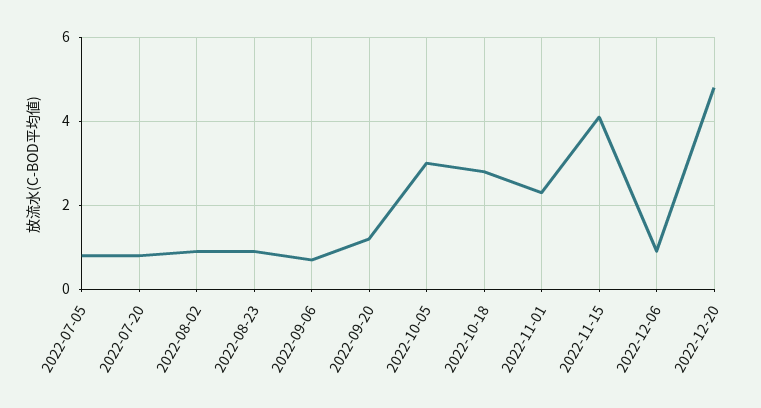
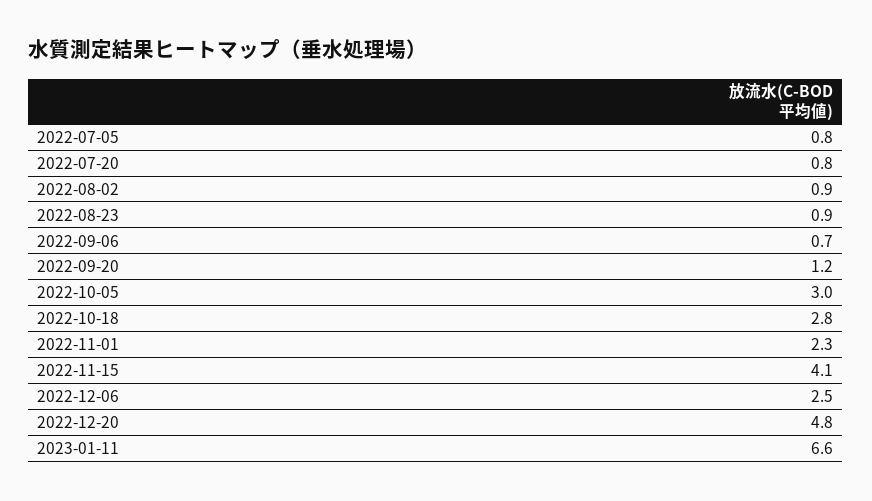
2022-12-06: 1 -> 2.5
2023-01-11: none -> 6.6

